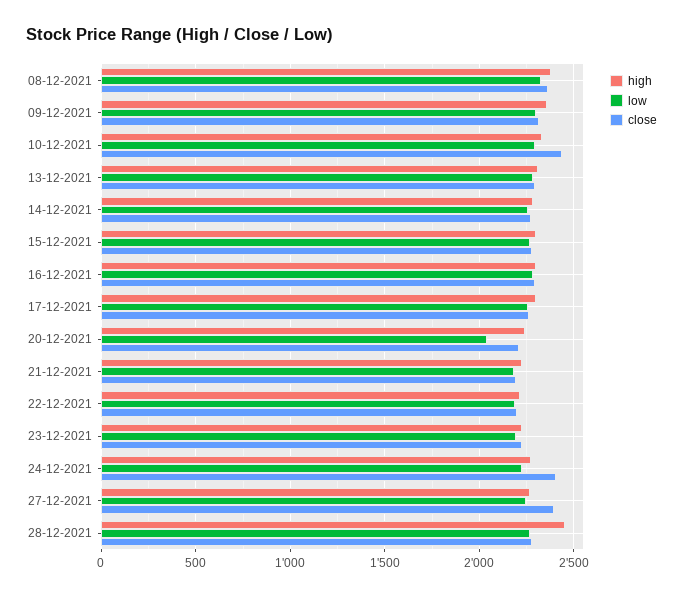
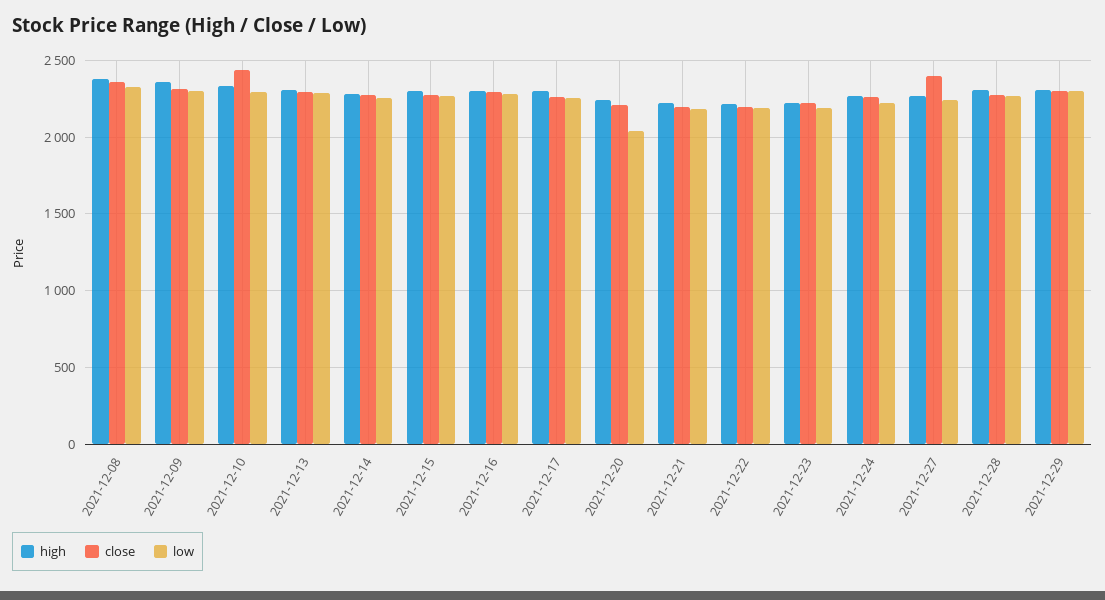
close, 24-12-2021: 2400 -> 2250
high, 28-12-2021: 2450 -> 2300
high, 2021-12-29: none -> 2300
close, 2021-12-29: none -> 2300
low, 2021-12-29: none -> 2300

